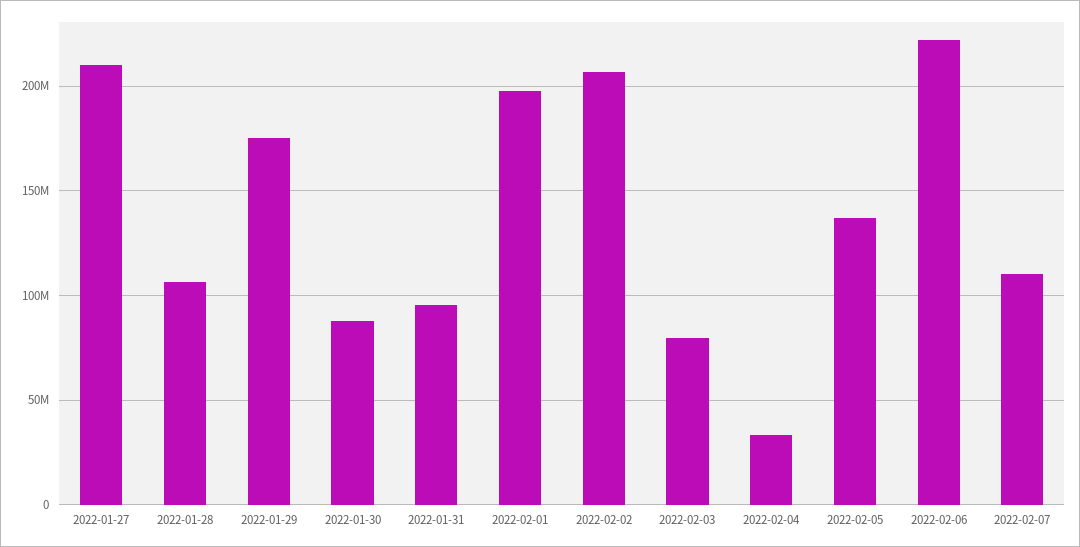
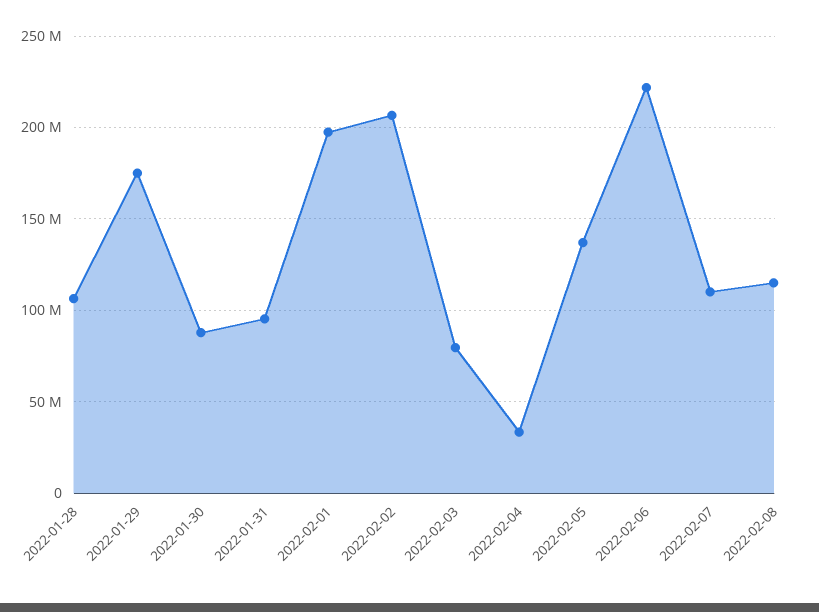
2022-01-27: 210000000 -> none
2022-02-08: none -> 115000000

